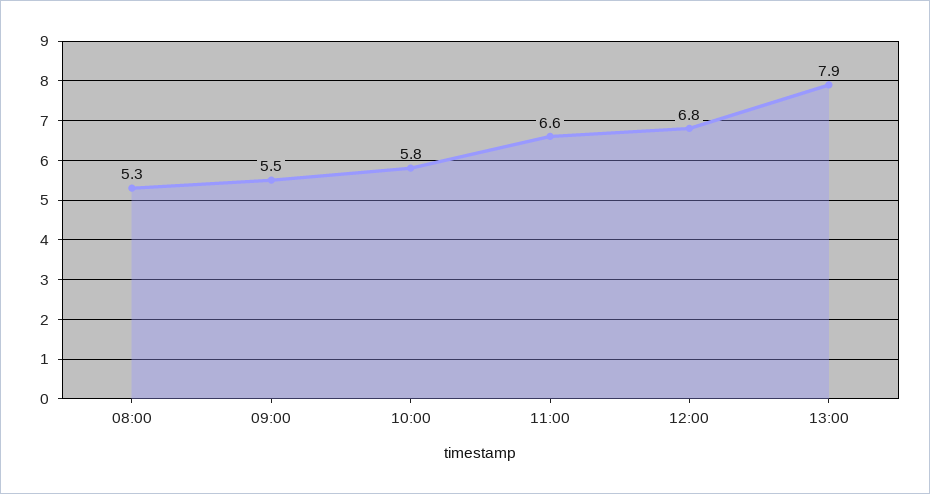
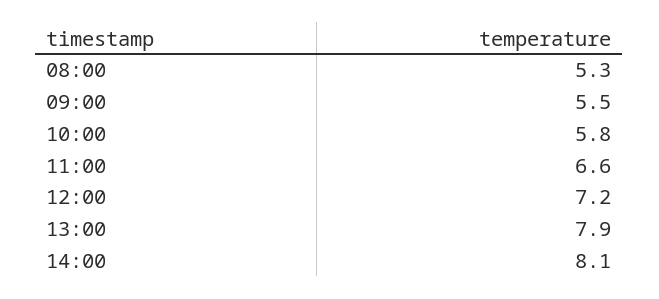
12:00: 6.8 -> 7.2
14:00: none -> 8.1

